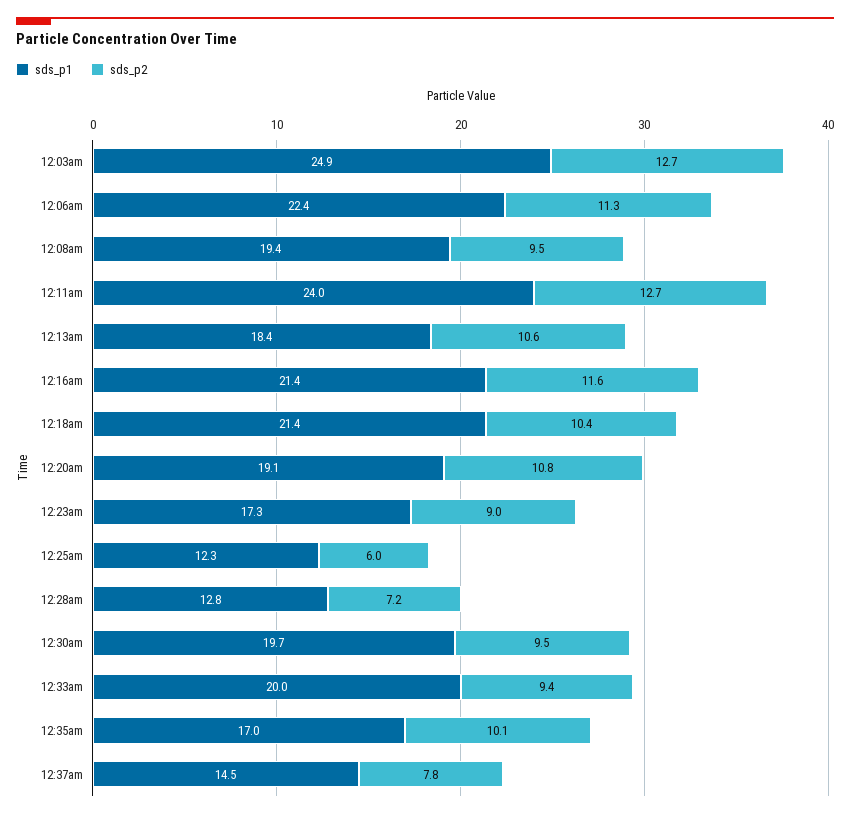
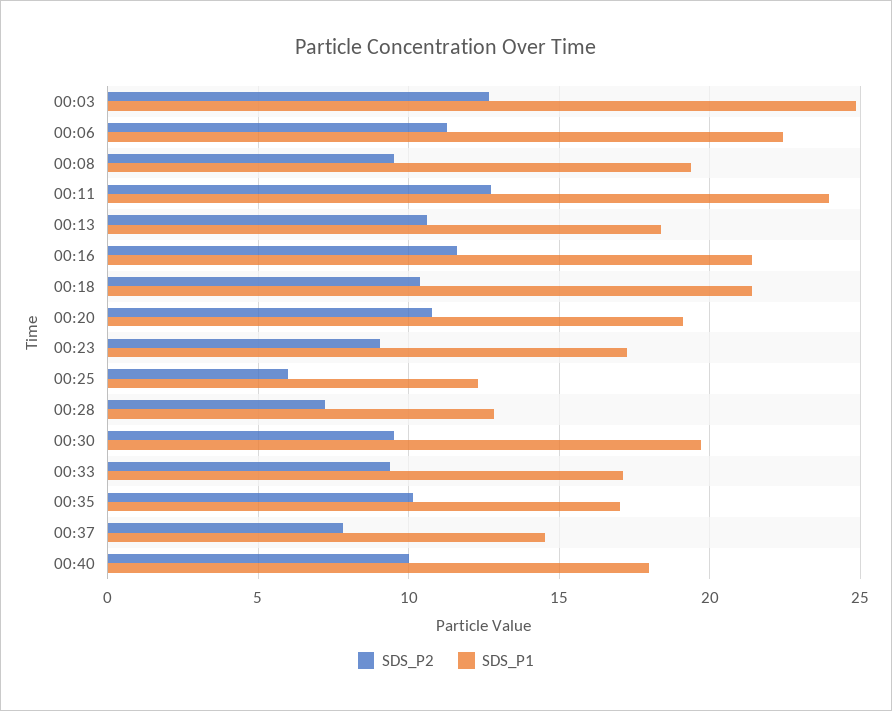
sds_p1, 12:33am: 20 -> 17
sds_p2, 00:40: none -> 10
sds_p1, 00:40: none -> 18

